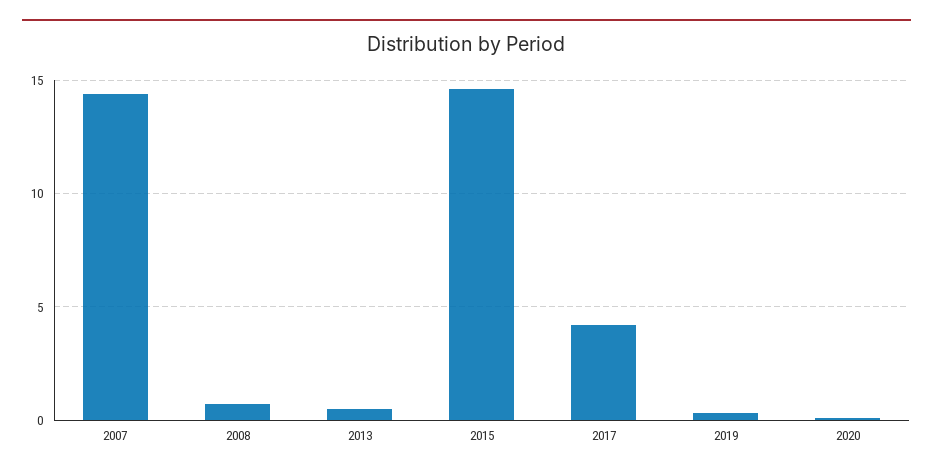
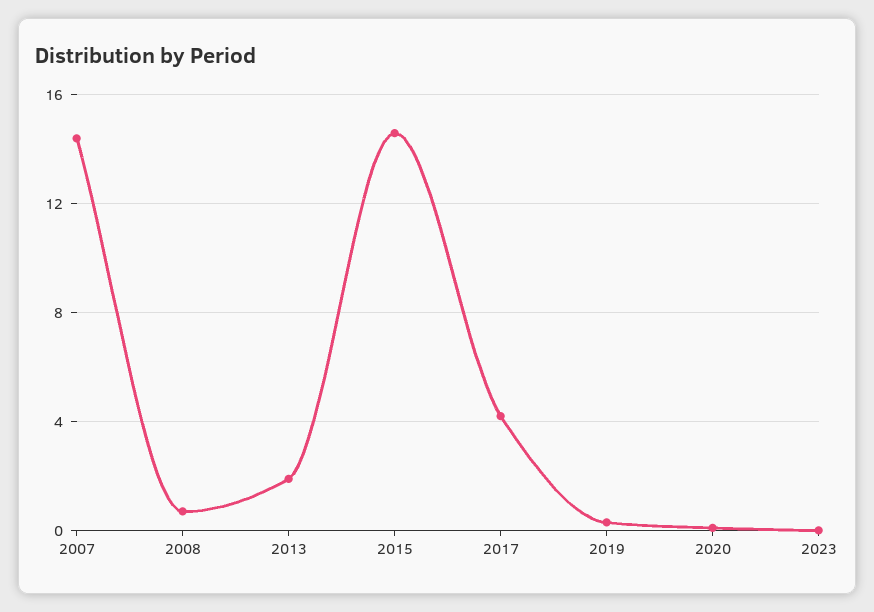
2013: 0.5 -> 2
2023: none -> 0

